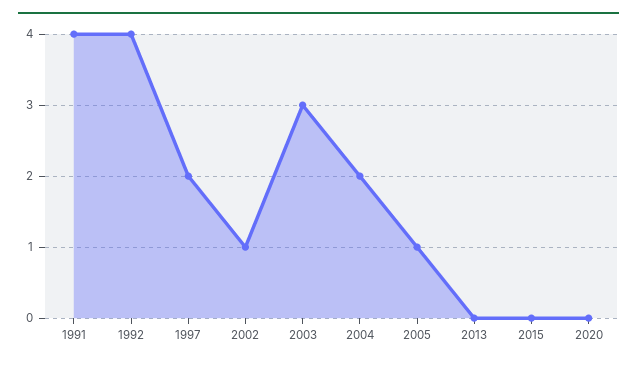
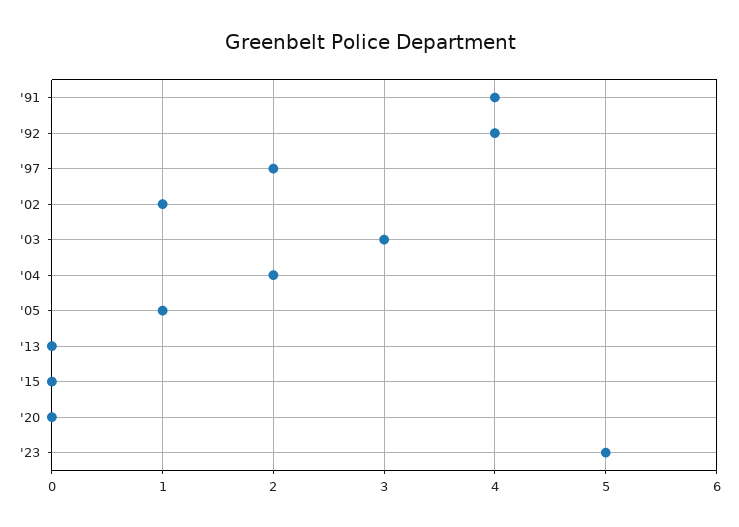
'23: none -> 5

